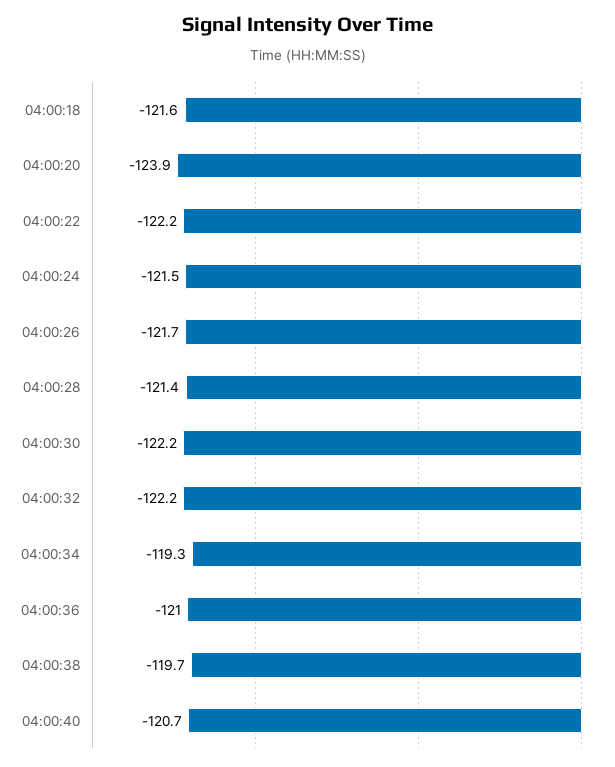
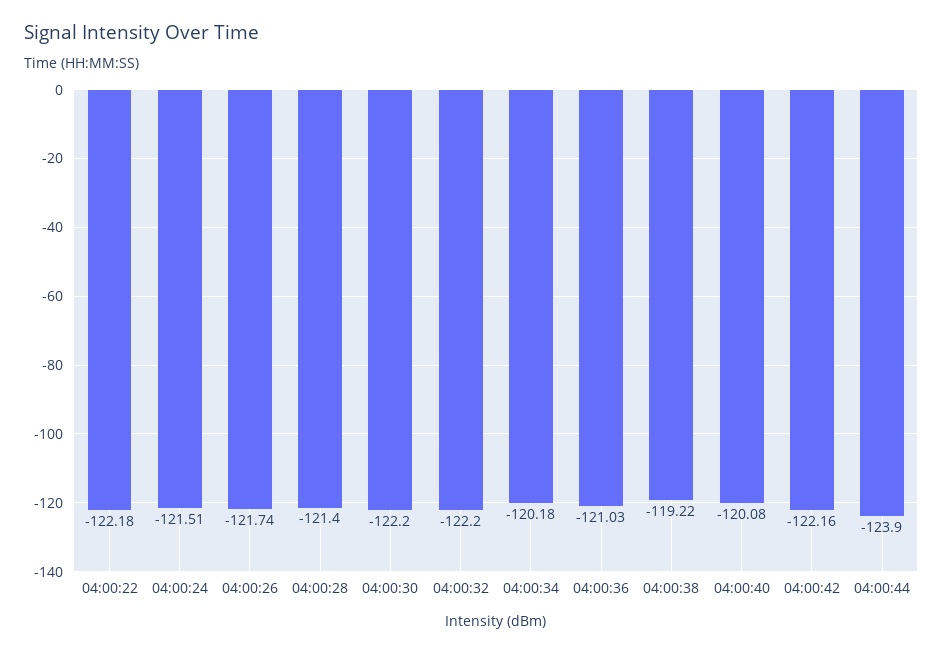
04:00:18: -121.6 -> none
04:00:20: -123.9 -> none
04:00:34: -119.3 -> -120.18
04:00:38: -119.7 -> -119.22
04:00:40: -120.7 -> -120.08
04:00:42: none -> -122.16
04:00:44: none -> -123.9

